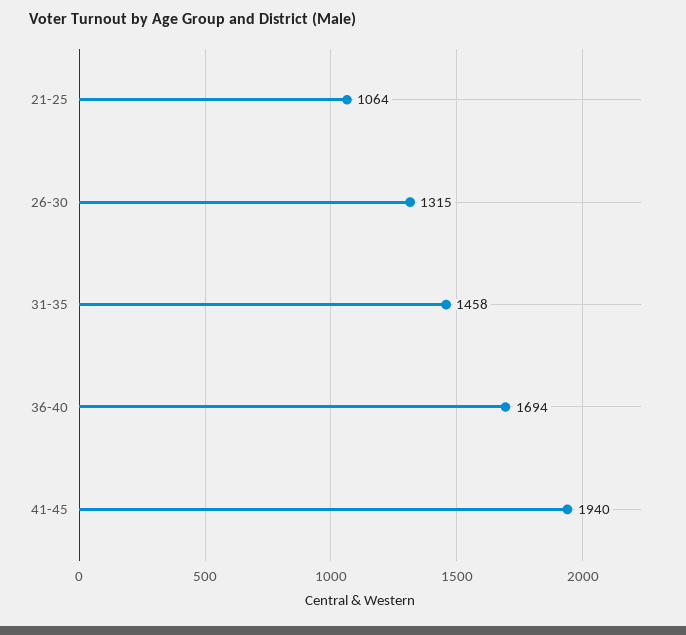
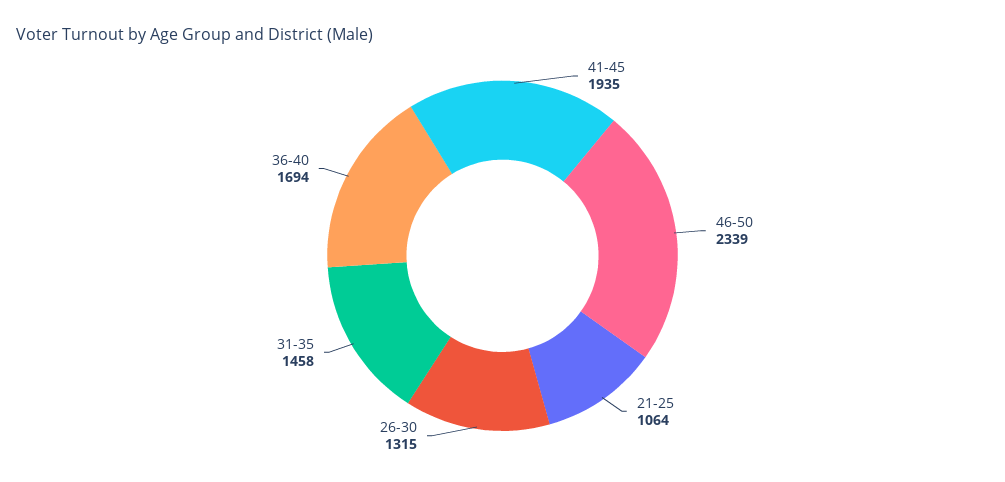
41-45: 1940 -> 1935
46-50: none -> 2339

